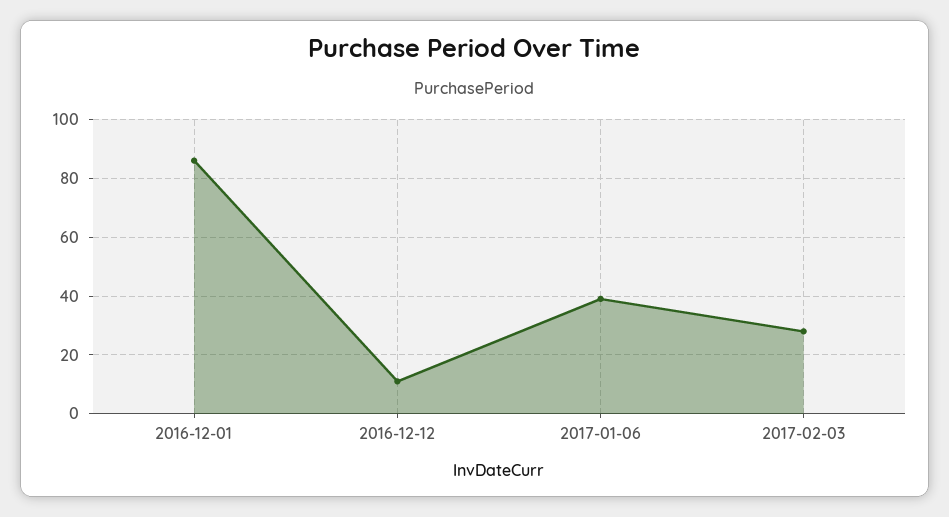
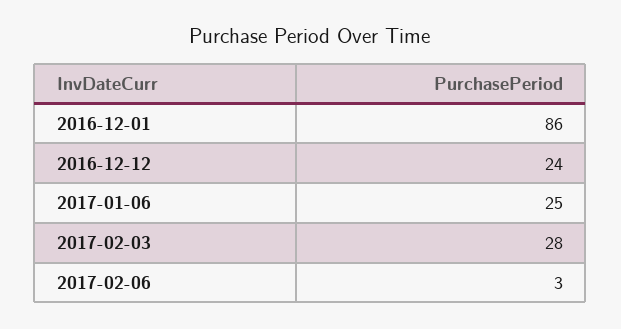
2016-12-12: 10 -> 24
2017-01-06: 40 -> 25
2017-02-06: none -> 3

